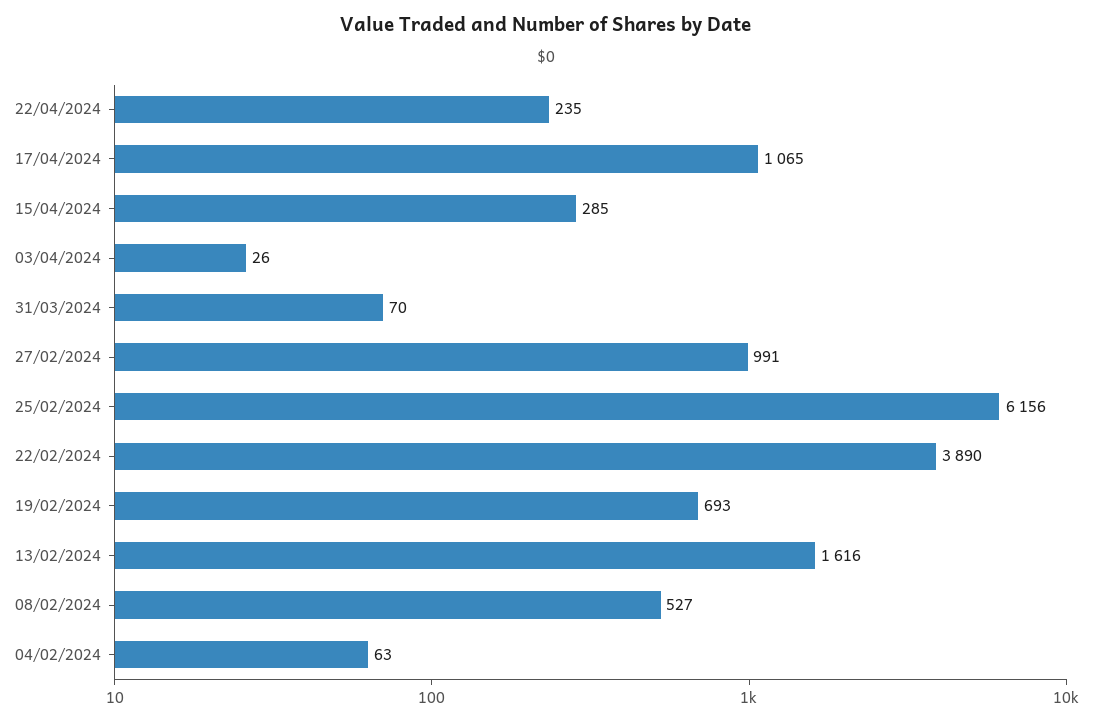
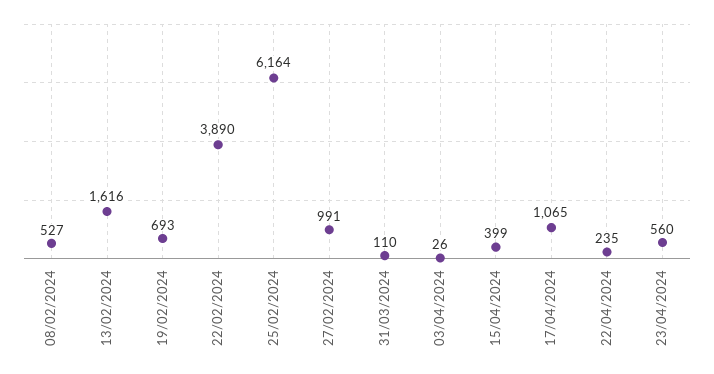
15/04/2024: 285 -> 399
31/03/2024: 70 -> 110
25/02/2024: 6156 -> 6164
04/02/2024: 63 -> none
23/04/2024: none -> 560

